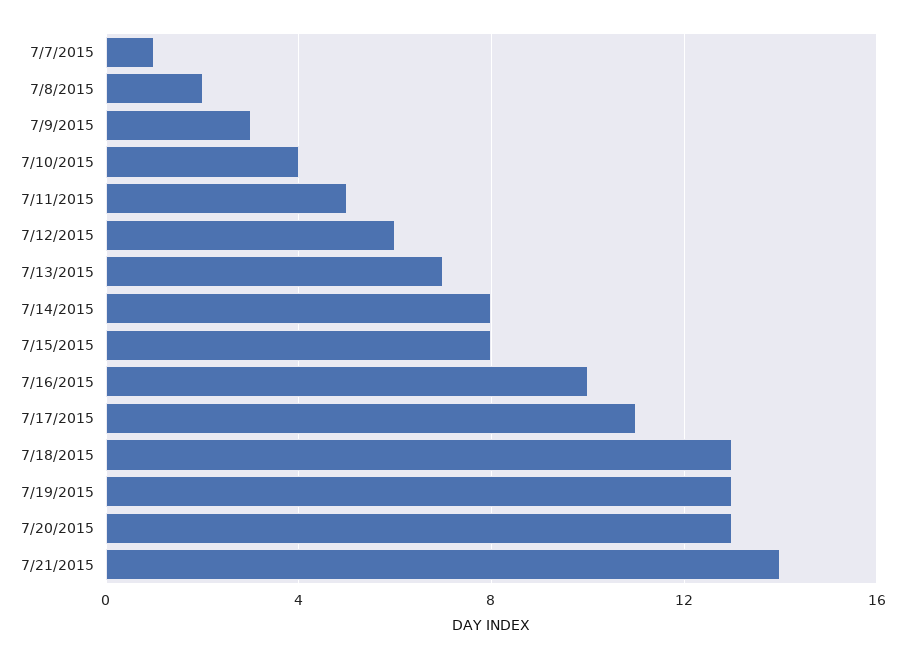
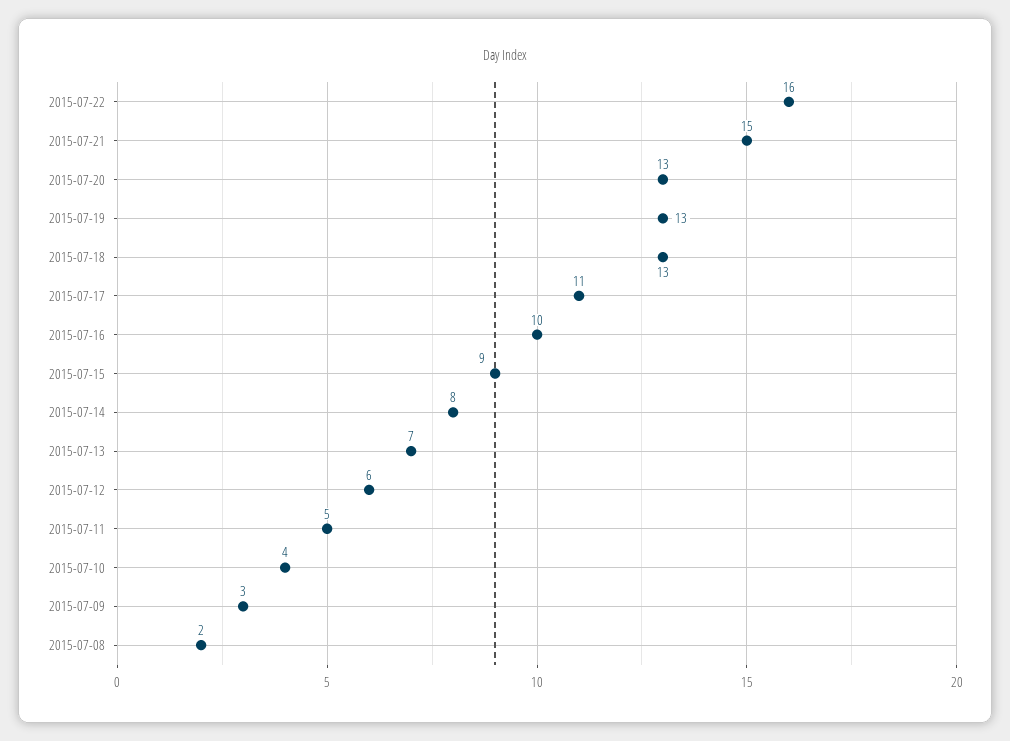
7/7/2015: 1 -> none
7/15/2015: 8 -> 9
7/21/2015: 14 -> 15
2015-07-22: none -> 16

